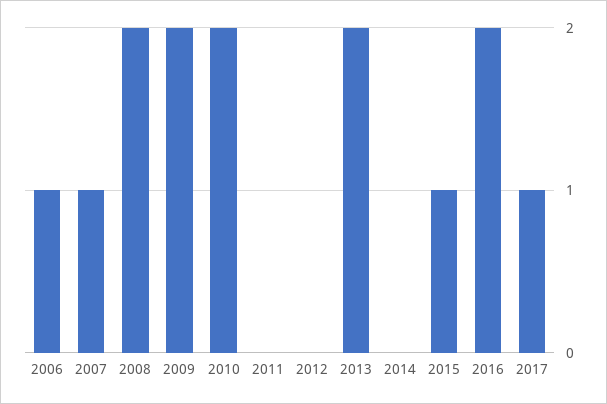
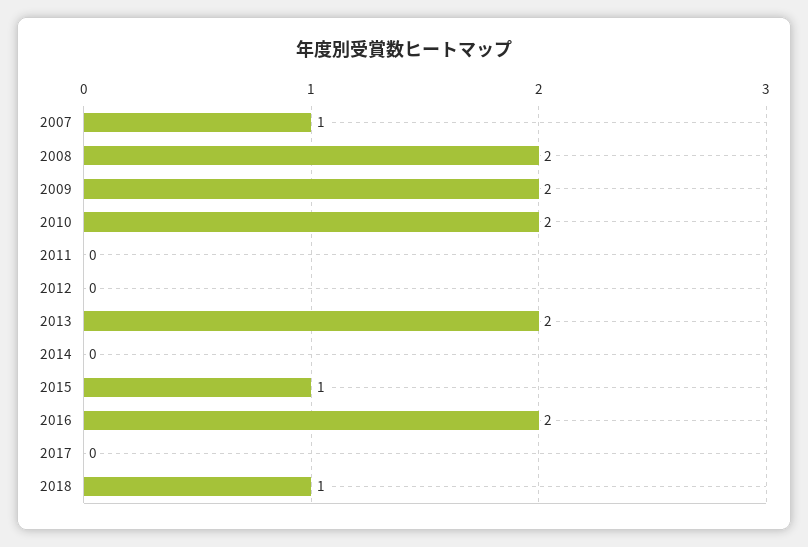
2006: 1 -> none
2017: 1 -> 0
2018: none -> 1

